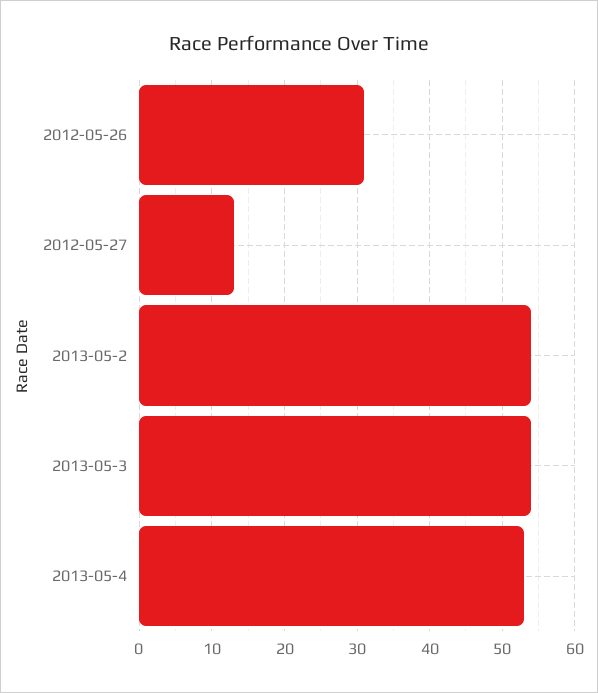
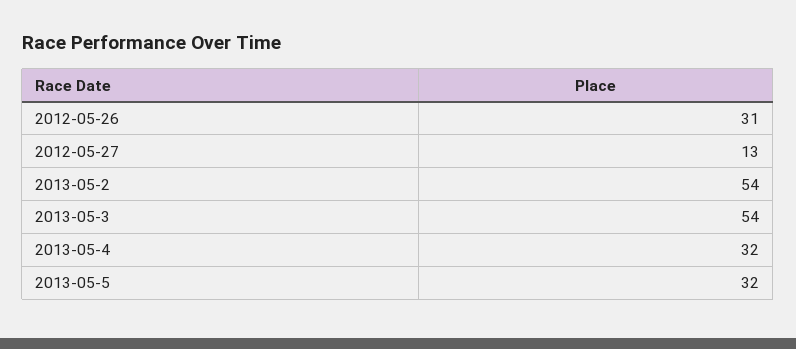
2013-05-4: 53 -> 32
2013-05-5: none -> 32

